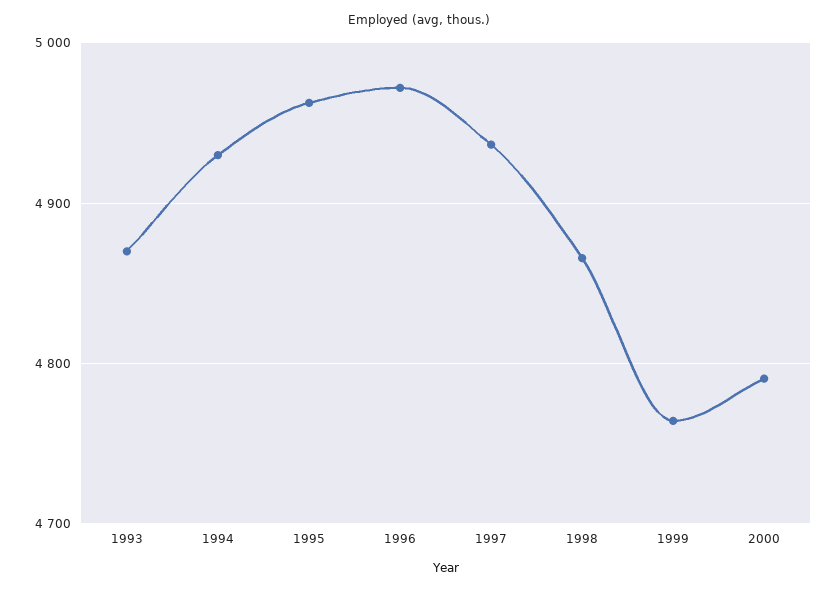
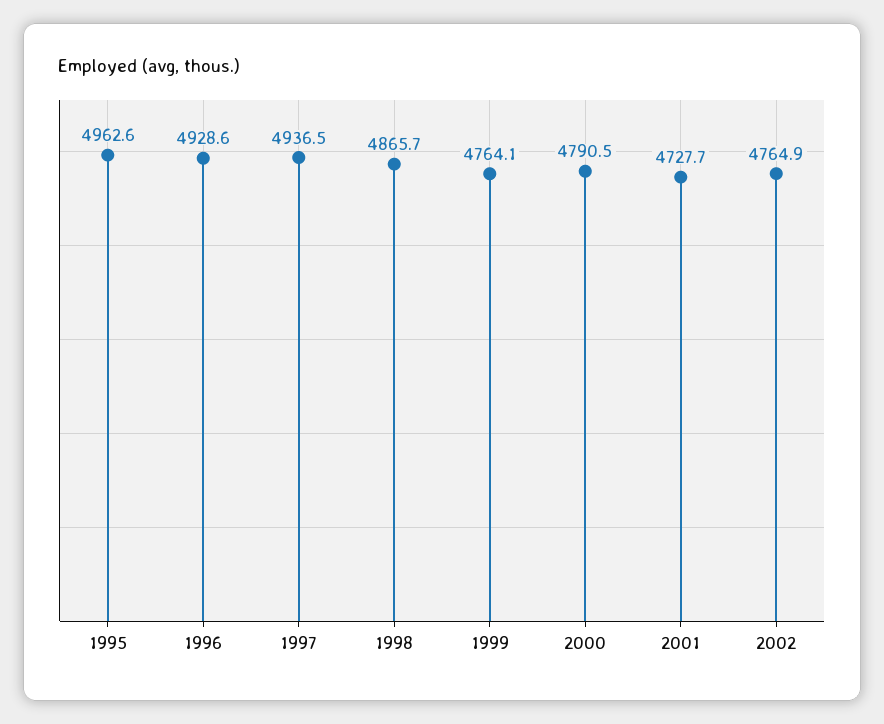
1993: 4870 -> none
1994: 4930 -> none
1996: 4970 -> 4928.6
2001: none -> 4727.7
2002: none -> 4764.9

